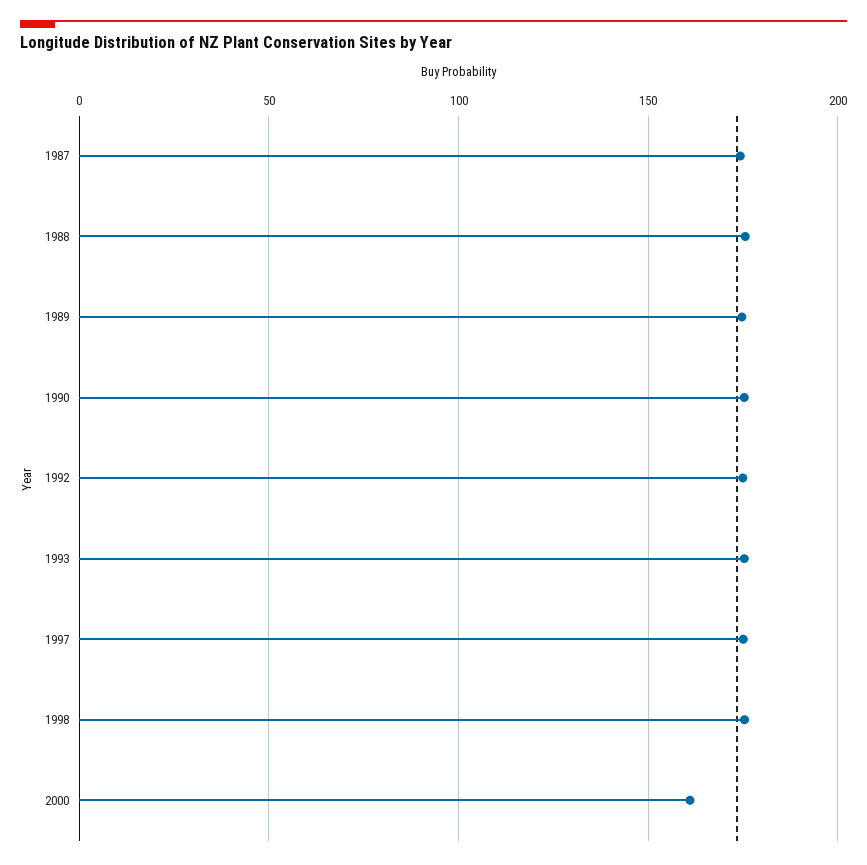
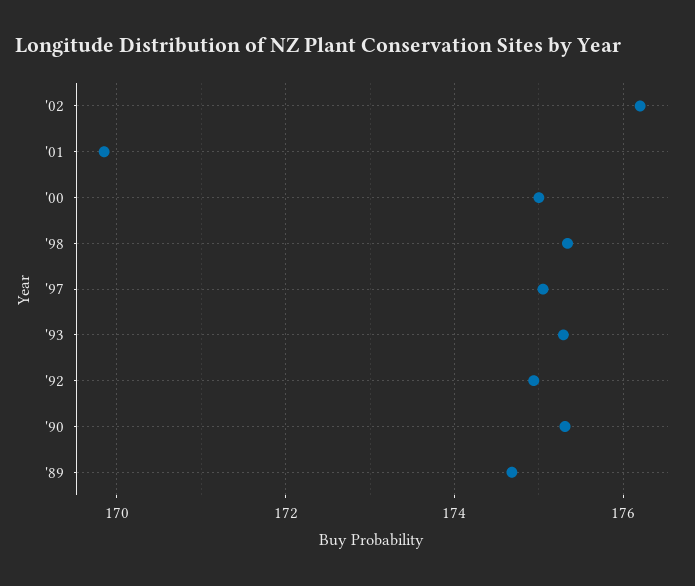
1987: 175 -> none
1988: 175 -> none
2000: 160 -> 175
'02: none -> 176.2
'01: none -> 169.8

